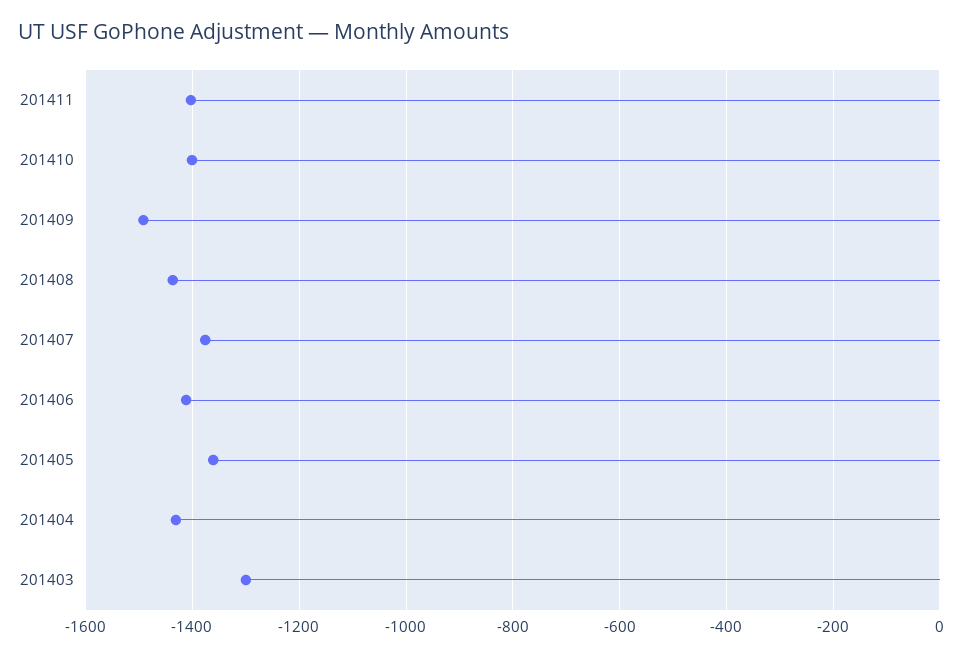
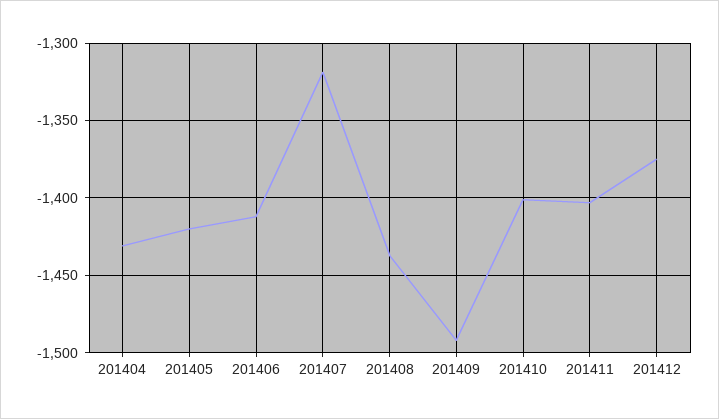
201407: -1380 -> -1320
201405: -1360 -> -1420
201403: -1300 -> none
201412: none -> -1375

